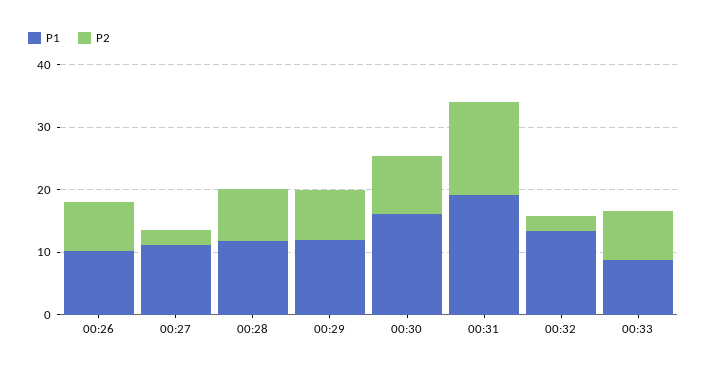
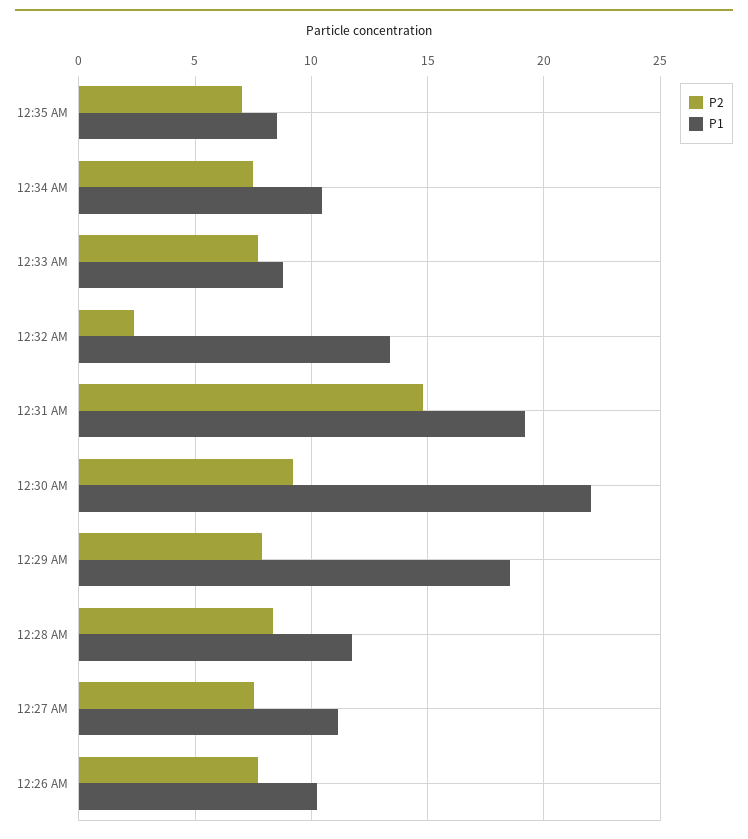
P2, 00:27: 2 -> 7.5
P1, 00:29: 12 -> 18.5
P1, 00:30: 16 -> 22
P2, 12:35 AM: none -> 7
P1, 12:35 AM: none -> 8.5
P2, 12:34 AM: none -> 7.5
P1, 12:34 AM: none -> 10.5

